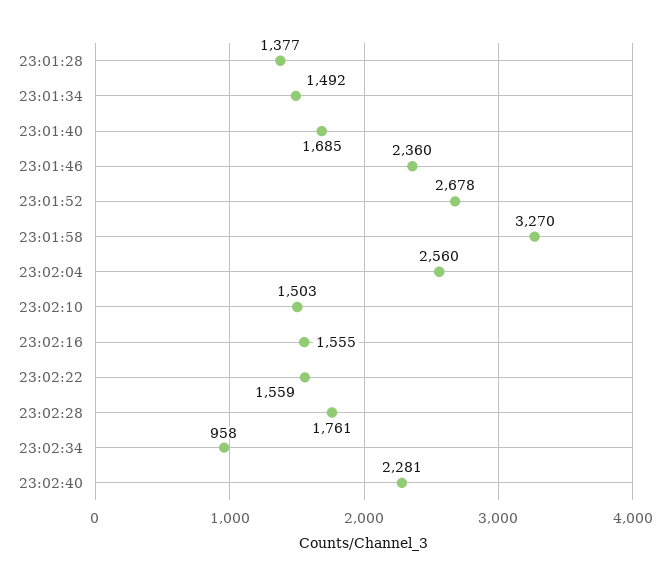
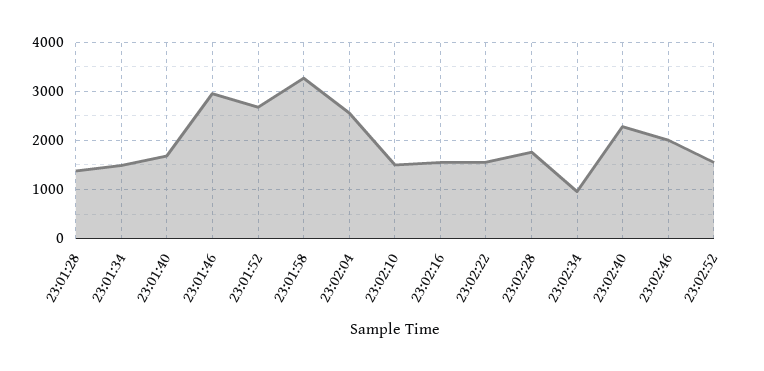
23:01:46: 2360 -> 3000
23:02:46: none -> 2000
23:02:52: none -> 1600

